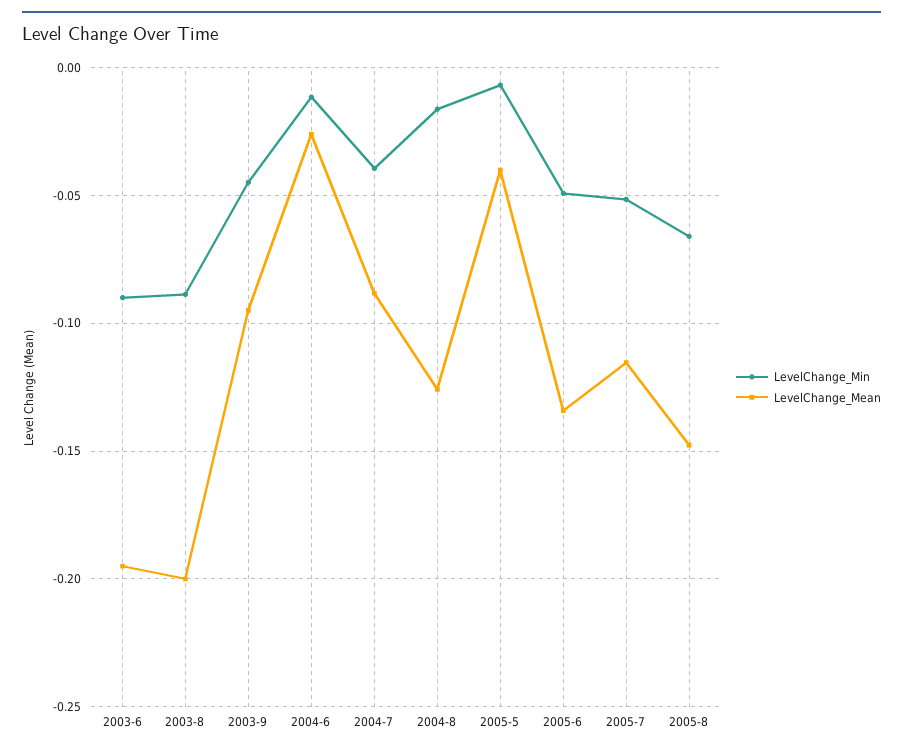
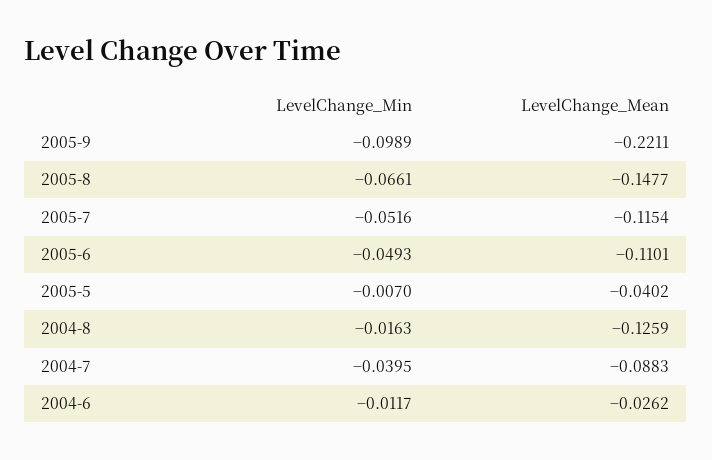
LevelChange_Min, 2003-6: -0.09 -> none
LevelChange_Mean, 2003-6: -0.195 -> none
LevelChange_Min, 2003-8: -0.09 -> none
LevelChange_Mean, 2003-8: -0.2 -> none
LevelChange_Min, 2003-9: -0.045 -> none
LevelChange_Mean, 2003-9: -0.095 -> none
LevelChange_Mean, 2005-6: -0.135 -> -0.1101
LevelChange_Min, 2005-9: none -> -0.0989
LevelChange_Mean, 2005-9: none -> -0.2211

